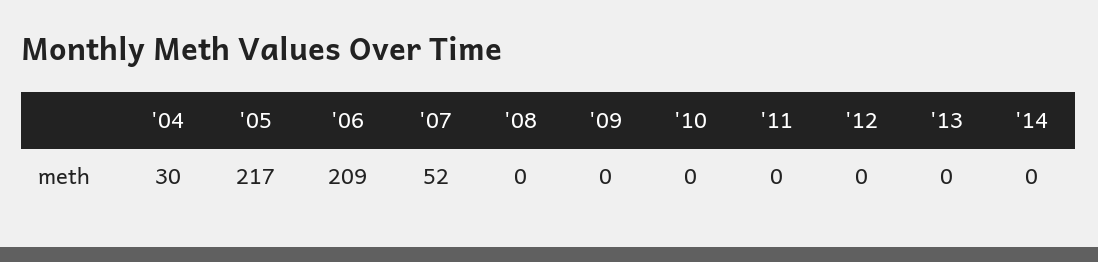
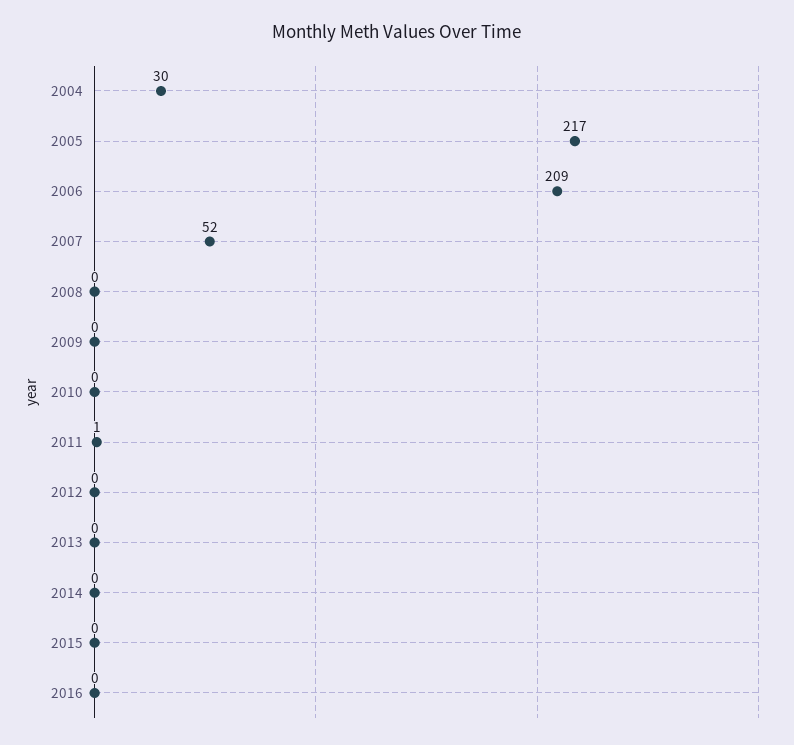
'11: 0 -> 1
2015: none -> 0
2016: none -> 0

